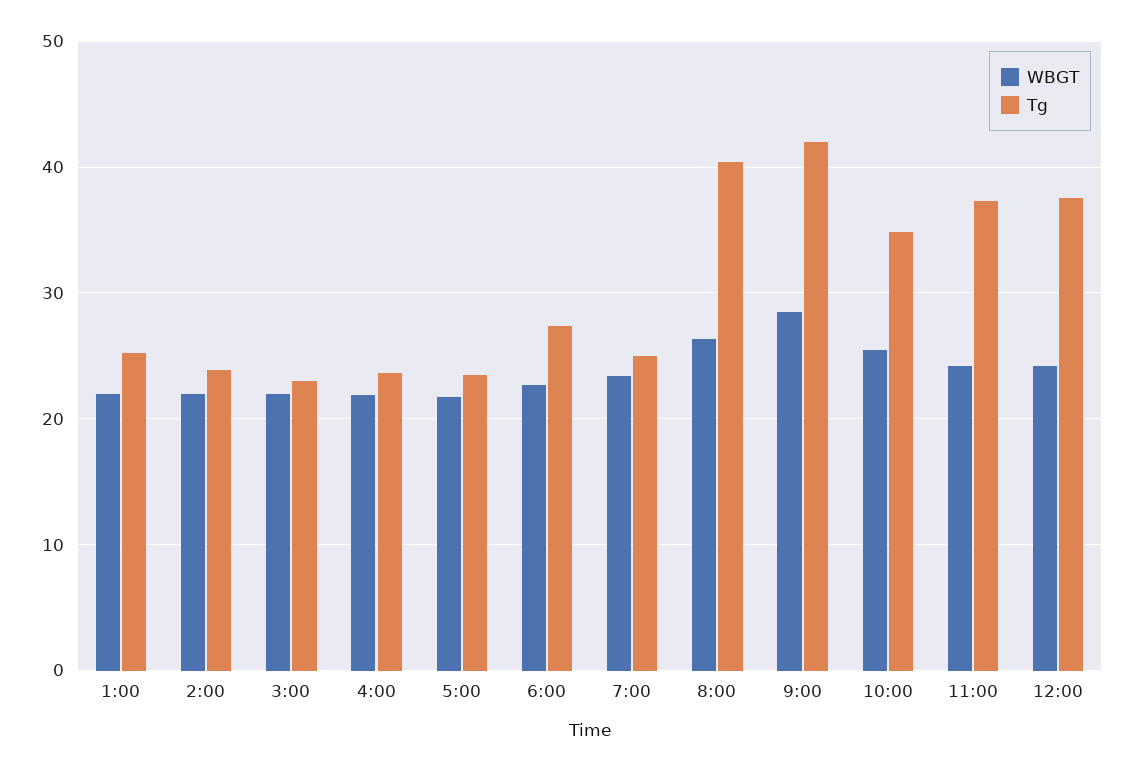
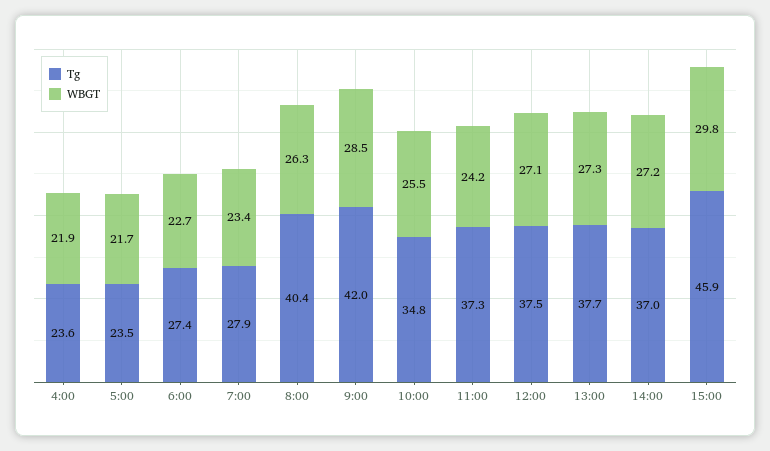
WBGT, 1:00: 22 -> none
Tg, 1:00: 25 -> none
WBGT, 2:00: 22 -> none
Tg, 2:00: 24 -> none
WBGT, 3:00: 22 -> none
Tg, 3:00: 23 -> none
Tg, 7:00: 25 -> 27.9
WBGT, 12:00: 24 -> 27.1
Tg, 13:00: none -> 37.7
WBGT, 13:00: none -> 27.3
Tg, 14:00: none -> 37
WBGT, 14:00: none -> 27.2
Tg, 15:00: none -> 45.9
WBGT, 15:00: none -> 29.8

